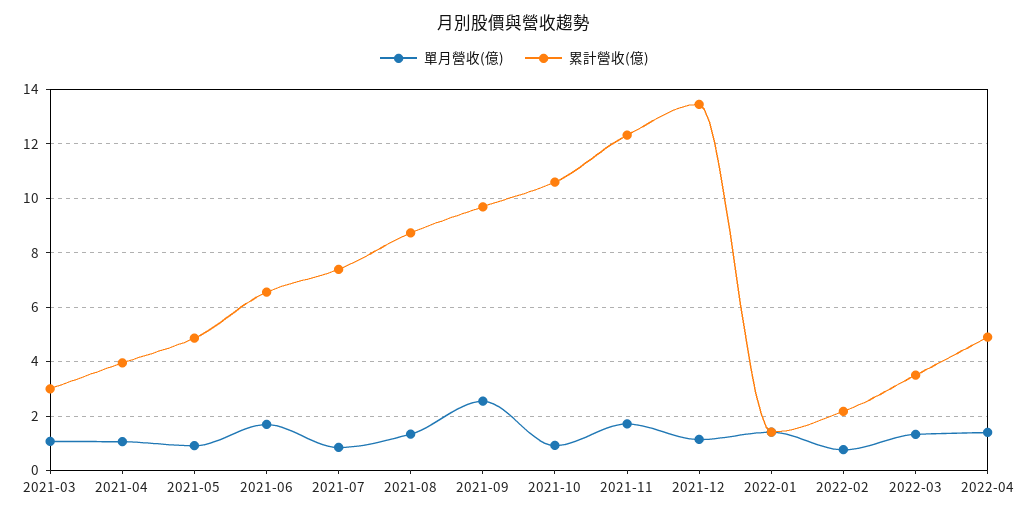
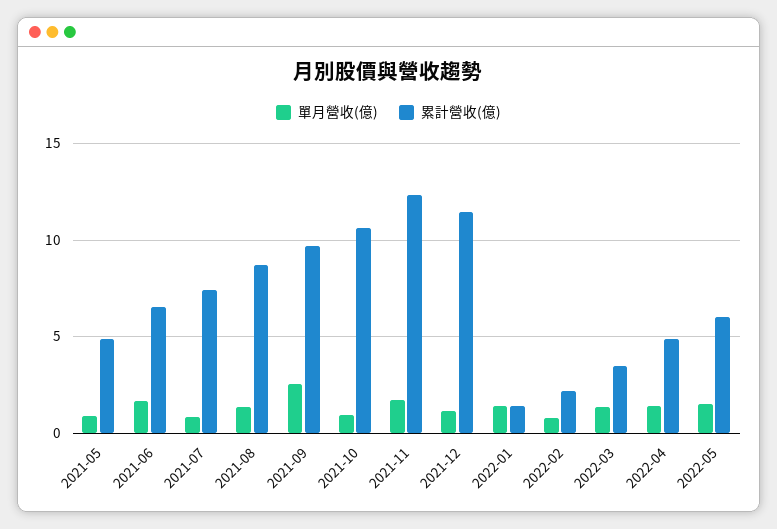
單月營收(億), 2021-03: 1 -> none
累計營收(億), 2021-03: 3 -> none
單月營收(億), 2021-04: 1 -> none
累計營收(億), 2021-04: 4 -> none
累計營收(億), 2021-12: 13.5 -> 11.5
單月營收(億), 2022-05: none -> 1.5
累計營收(億), 2022-05: none -> 6

